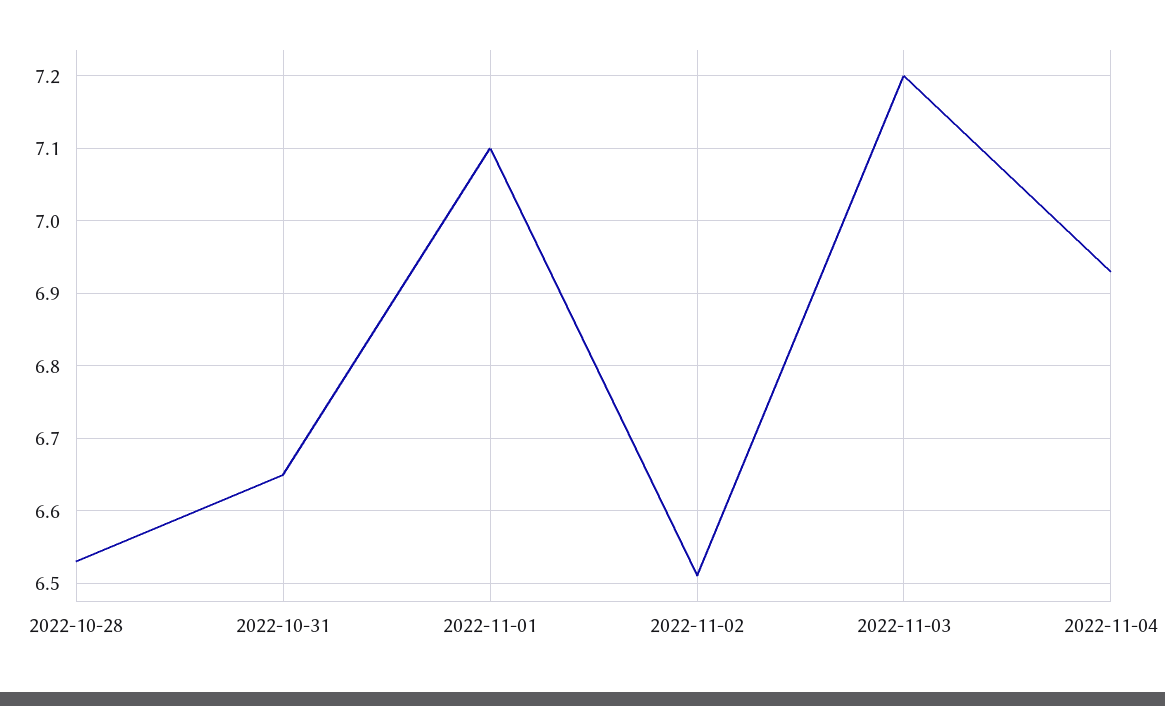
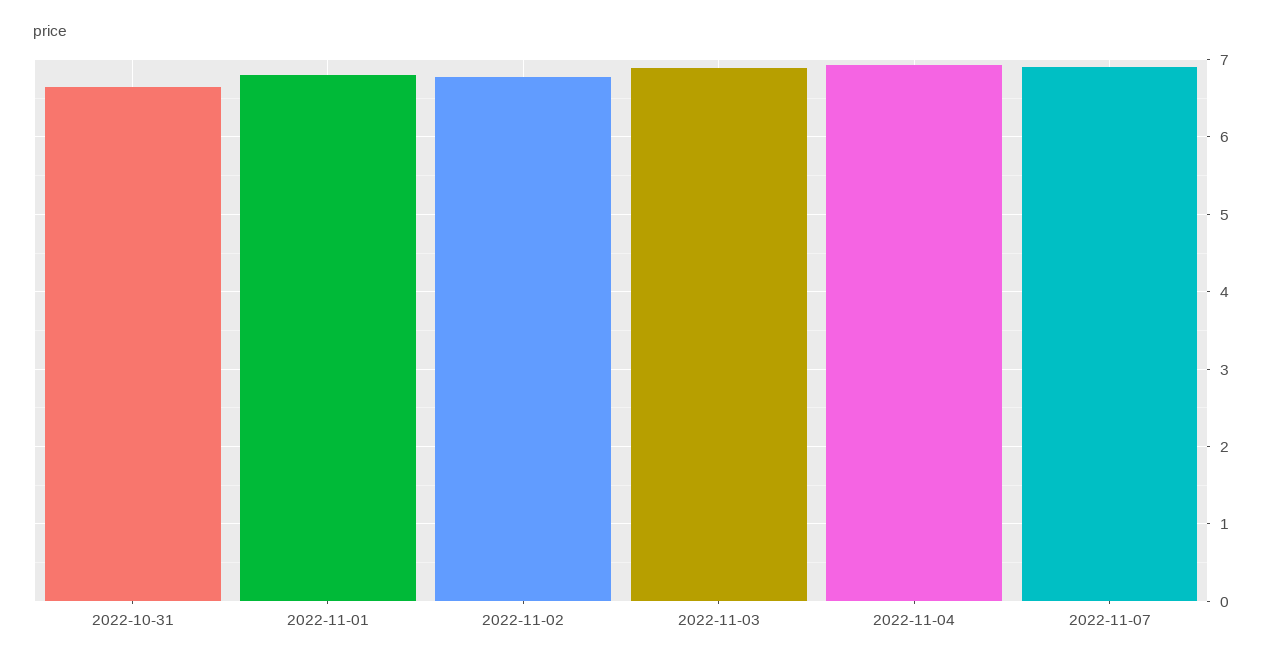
2022-10-28: 6.53 -> none
2022-11-01: 7.1 -> 6.8
2022-11-02: 6.51 -> 6.8
2022-11-03: 7.2 -> 6.9
2022-11-07: none -> 6.9

